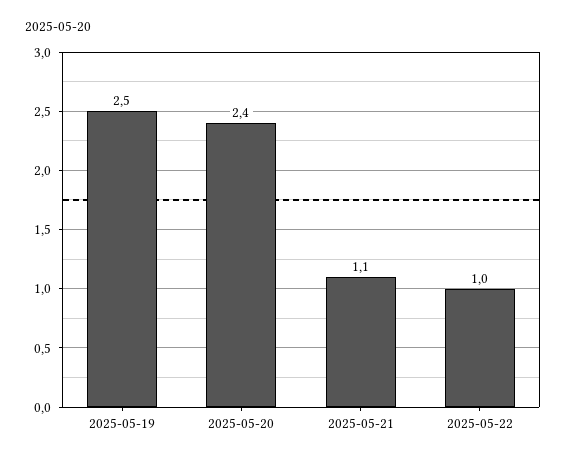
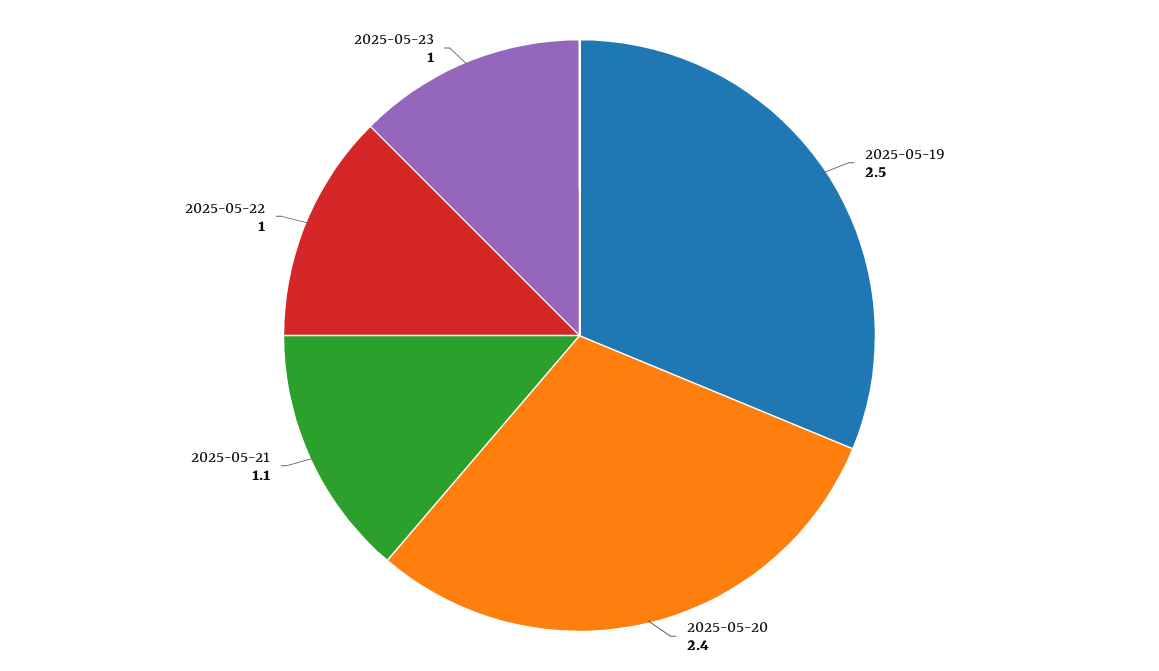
2025-05-23: none -> 1

